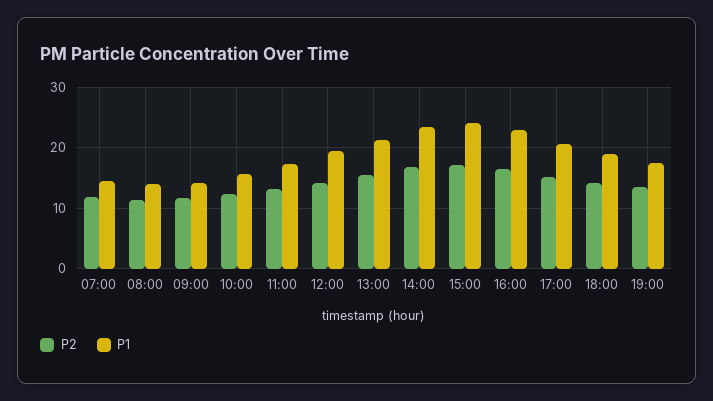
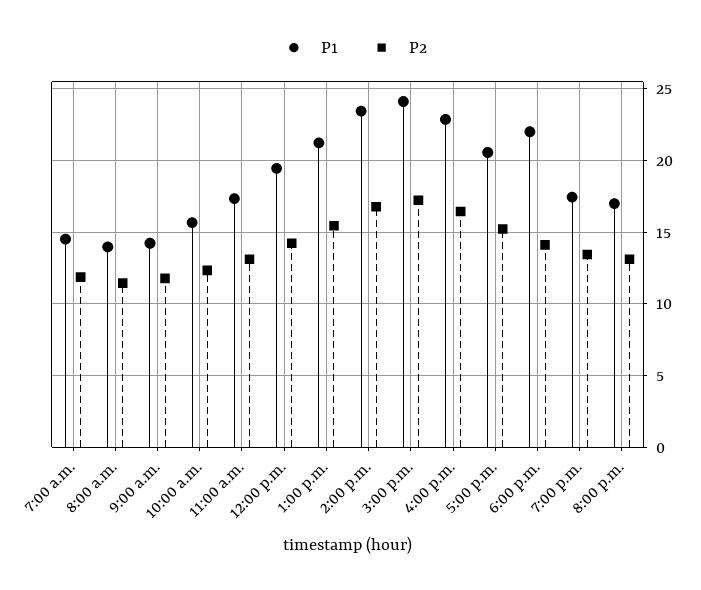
P1, 18:00: 19 -> 22
P1, 8:00 p.m.: none -> 17
P2, 8:00 p.m.: none -> 13

